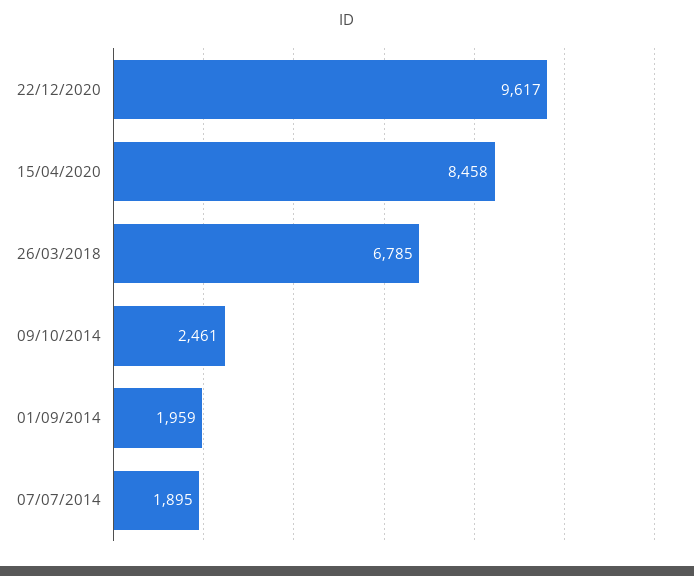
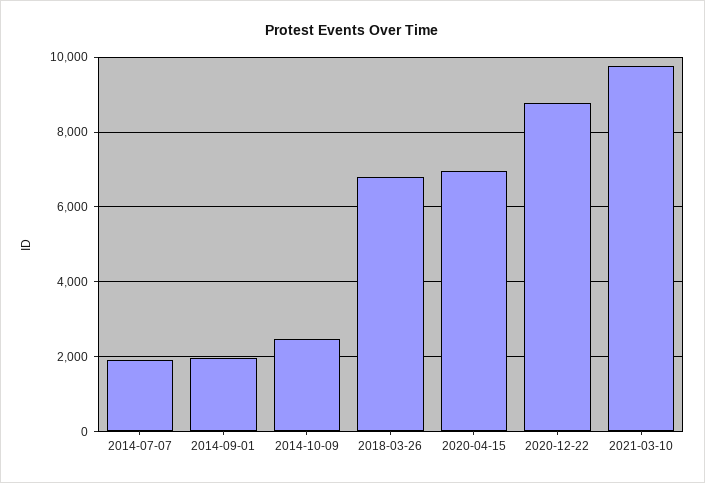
22/12/2020: 9617 -> 8800
15/04/2020: 8458 -> 7000
2021-03-10: none -> 9800

